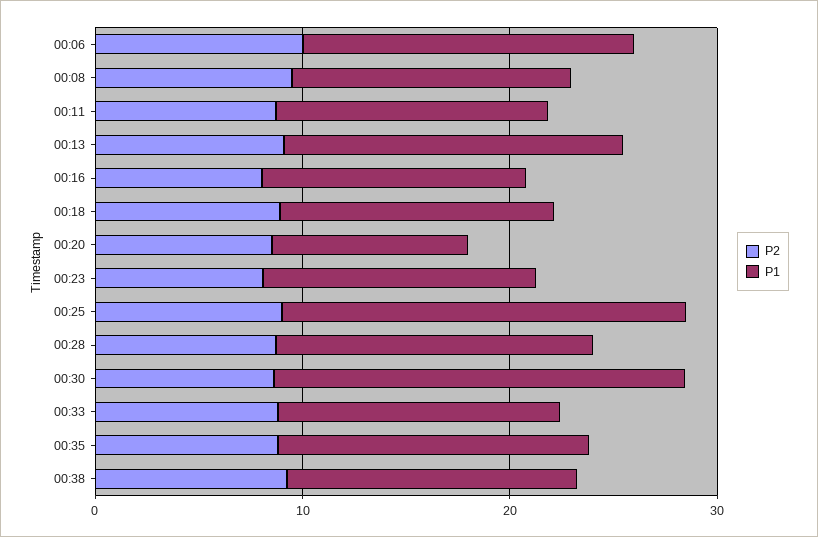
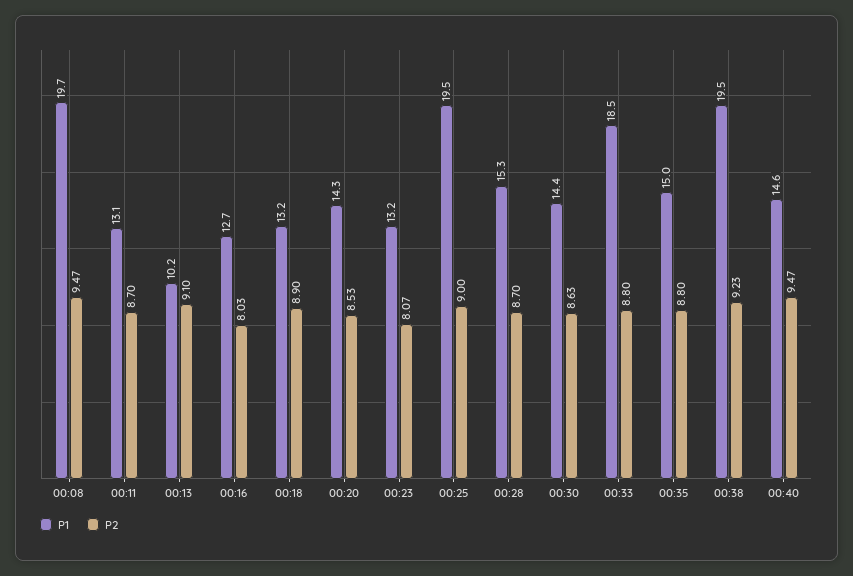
P2, 00:06: 10 -> none
P1, 00:06: 16 -> none
P1, 00:08: 14 -> 19.7
P1, 00:13: 16 -> 10.2
P1, 00:20: 10 -> 14.3
P1, 00:30: 20 -> 14.4
P1, 00:33: 14 -> 18.5
P1, 00:38: 14 -> 19.5
P1, 00:40: none -> 14.6
P2, 00:40: none -> 9.47

